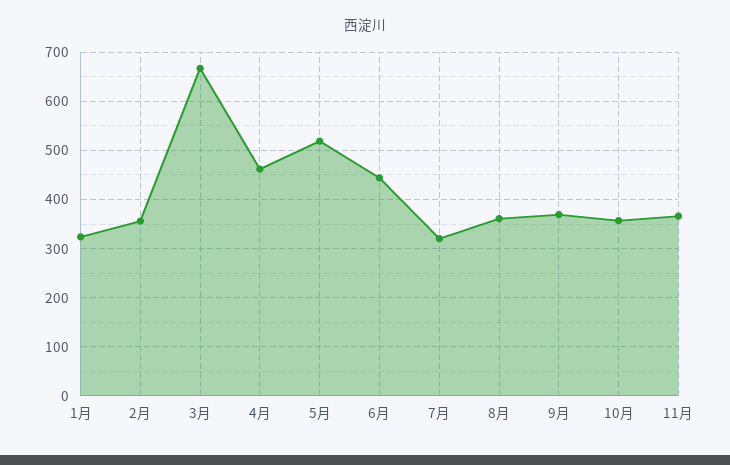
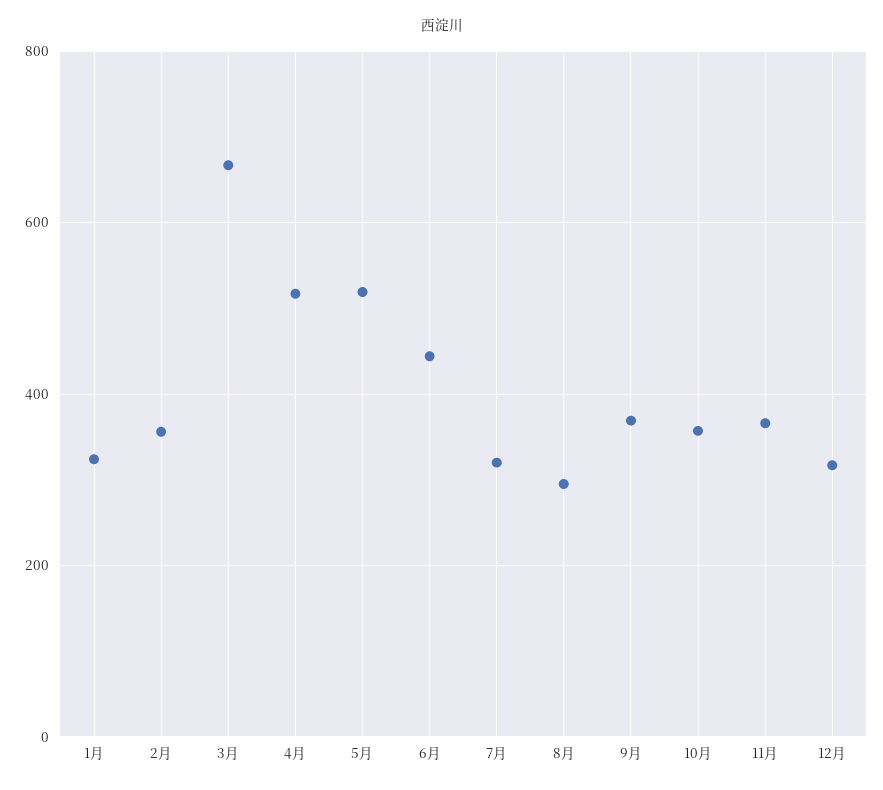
4月: 460 -> 520
8月: 360 -> 300
12月: none -> 320

